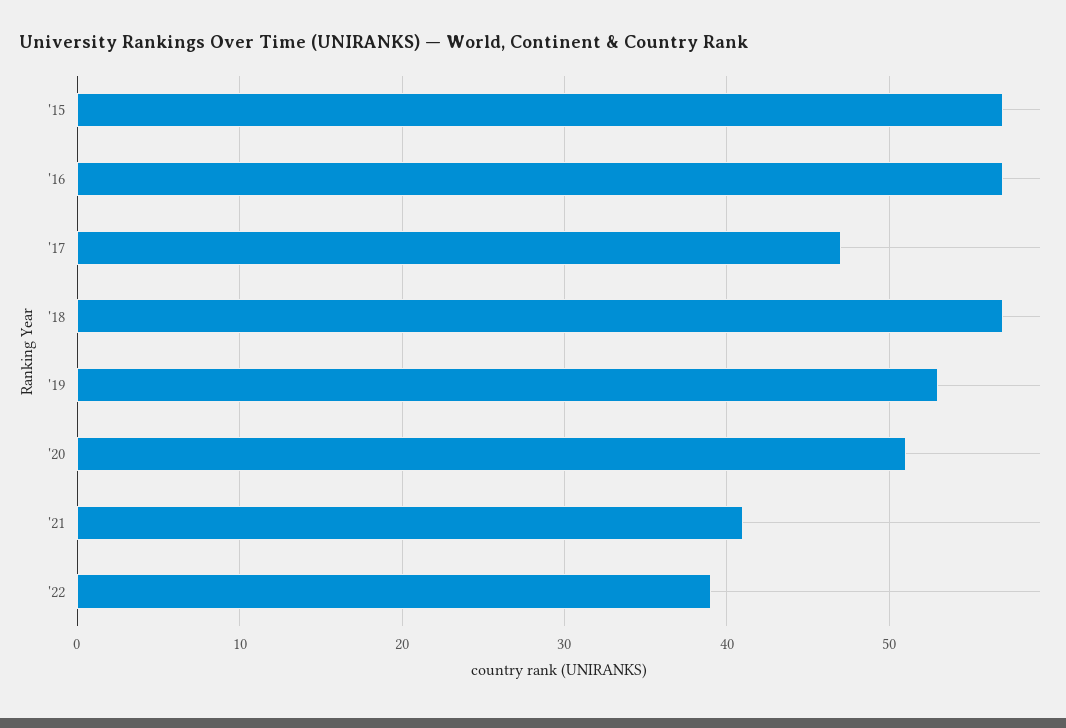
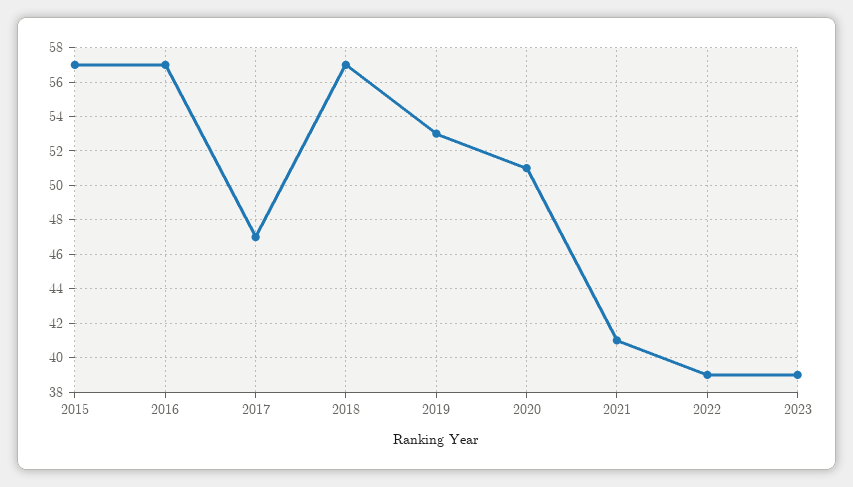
2023: none -> 39

